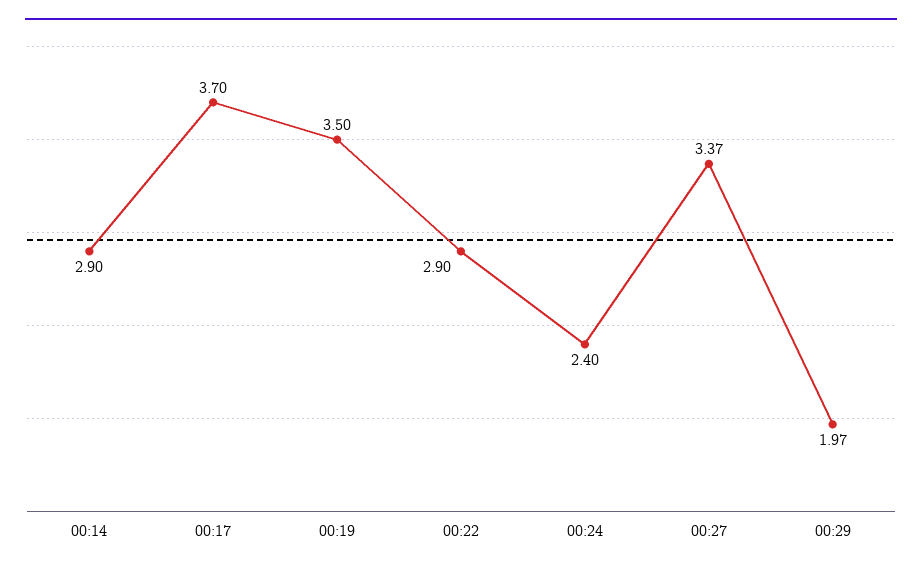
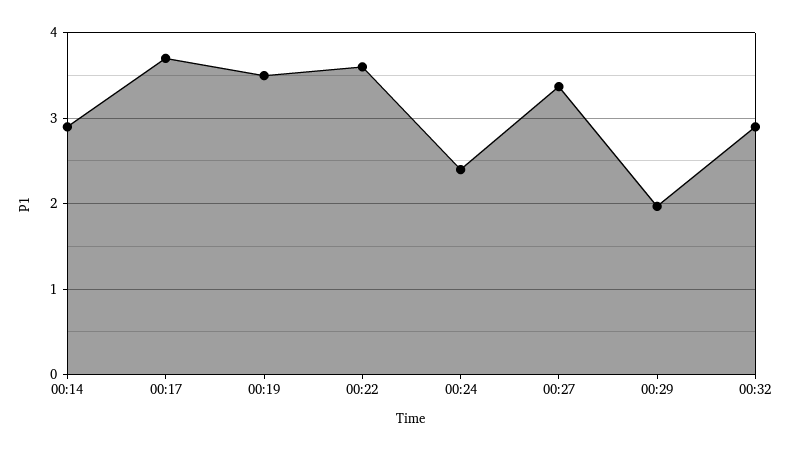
00:22: 2.9 -> 3.6
00:32: none -> 2.9

